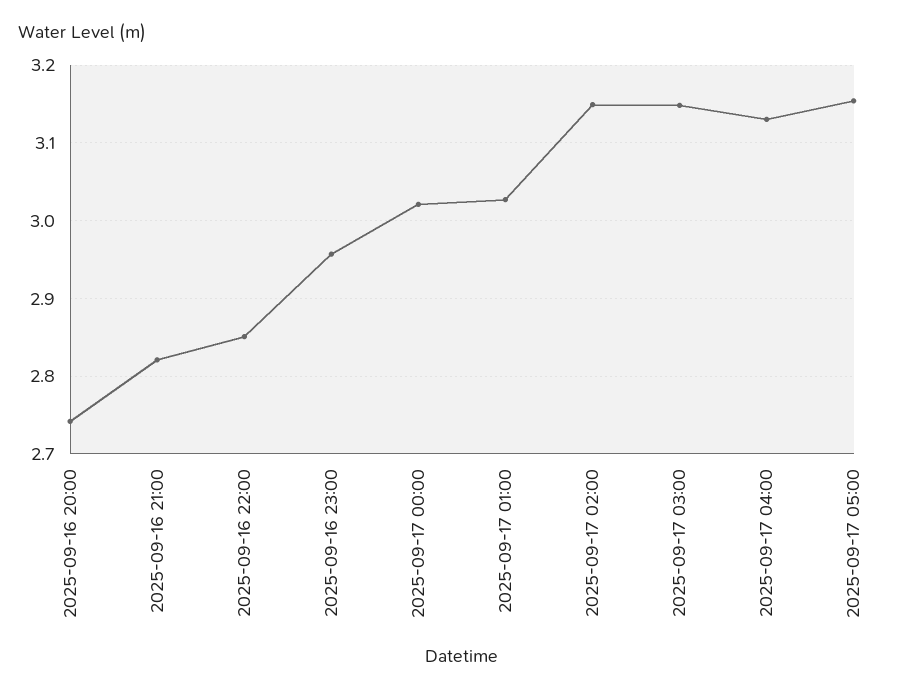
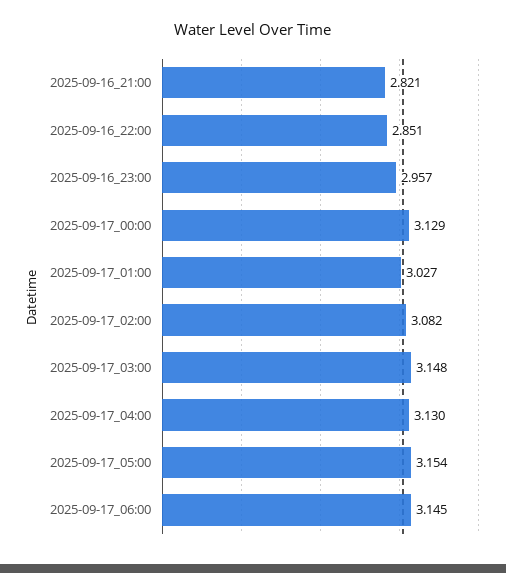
2025-09-16 20:00: 2.74 -> none
2025-09-17 00:00: 3.02 -> 3.129
2025-09-17 02:00: 3.15 -> 3.082
2025-09-17_06:00: none -> 3.145

